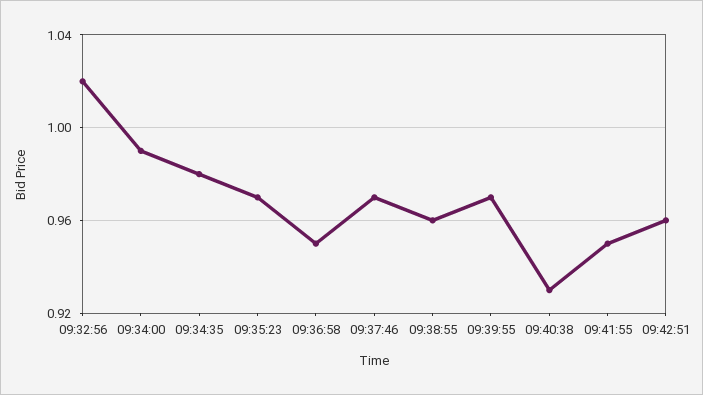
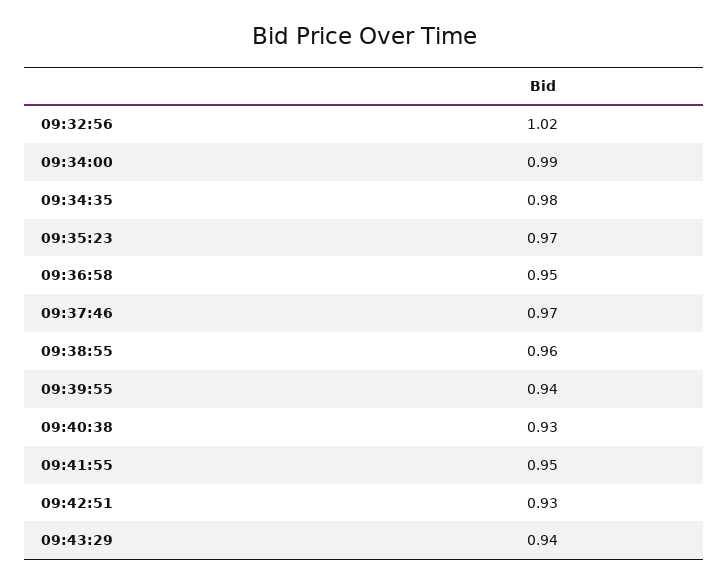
09:39:55: 0.97 -> 0.94
09:42:51: 0.96 -> 0.93
09:43:29: none -> 0.94

